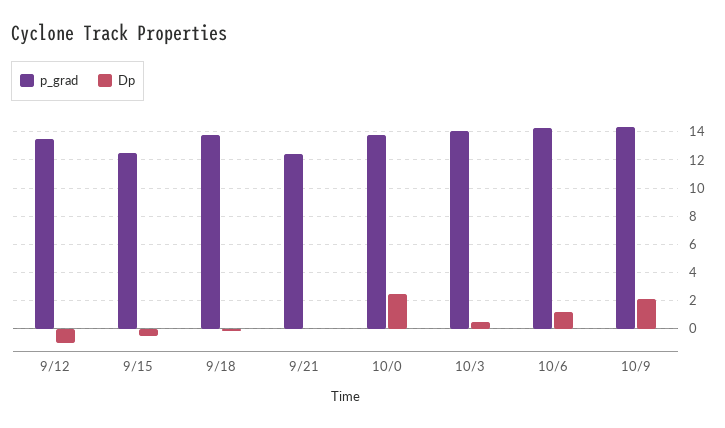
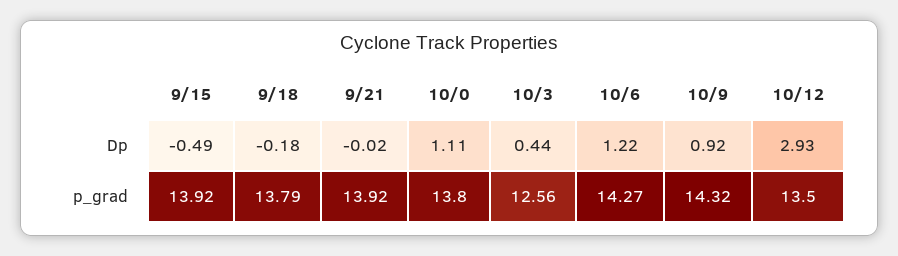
p_grad, 9/12: 13.5 -> none
Dp, 9/12: -1 -> none
p_grad, 9/15: 12.5 -> 13.92
p_grad, 9/21: 12.5 -> 13.92
Dp, 10/0: 2.5 -> 1.11
p_grad, 10/3: 14 -> 12.56
Dp, 10/9: 2 -> 0.92
Dp, 10/12: none -> 2.93
p_grad, 10/12: none -> 13.5

